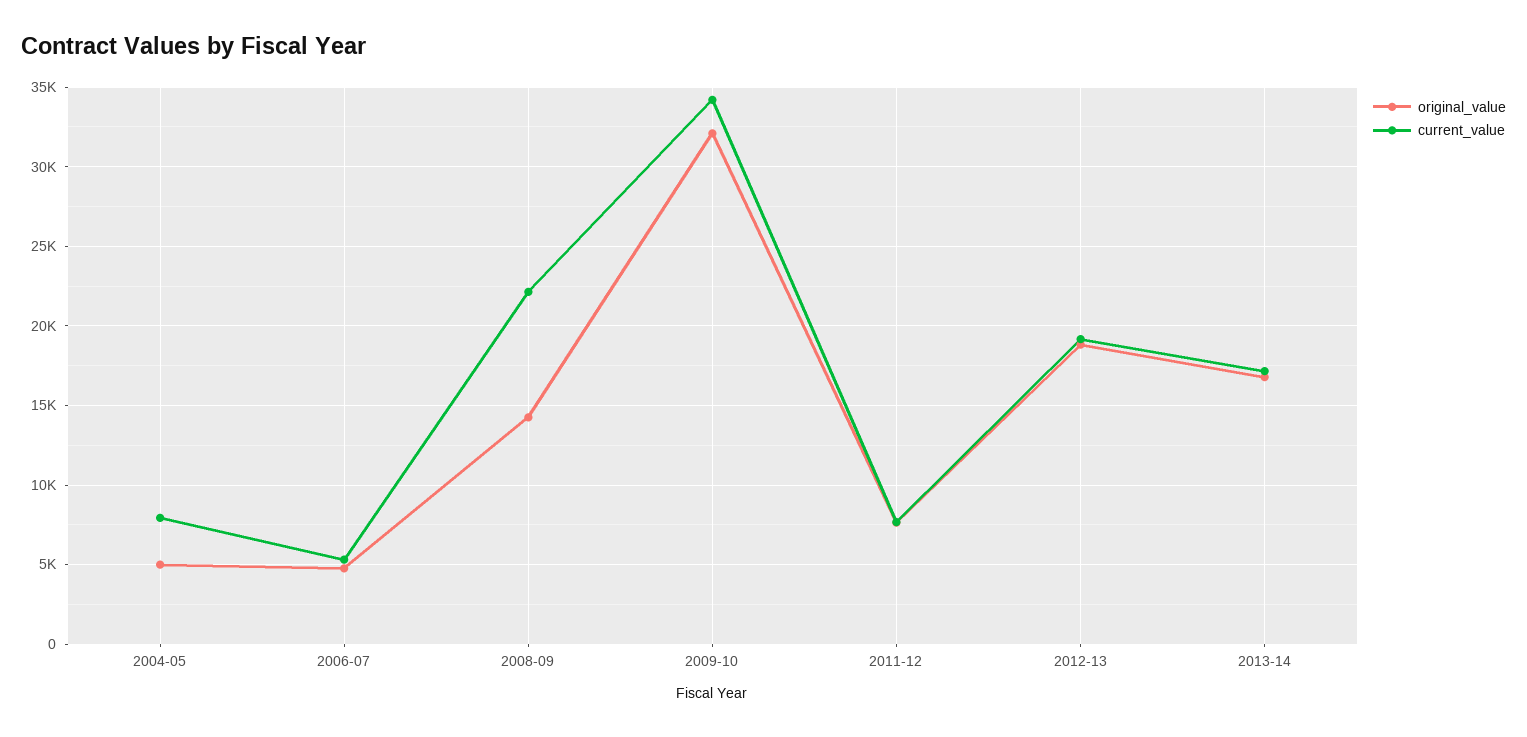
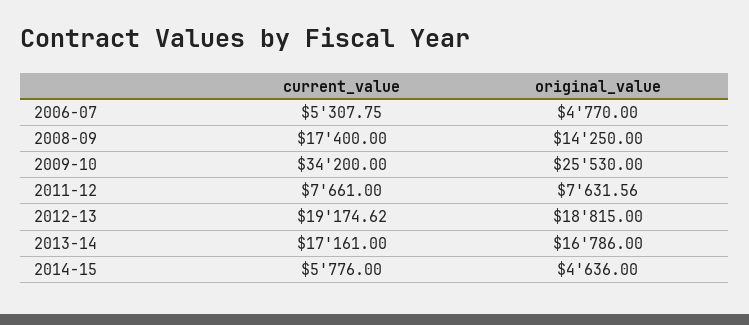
original_value, 2004-05: 5000 -> none
current_value, 2004-05: 8000 -> none
current_value, 2008-09: 22000 -> 17400
original_value, 2009-10: 32000 -> 25530
current_value, 2014-15: none -> 5776
original_value, 2014-15: none -> 4636

